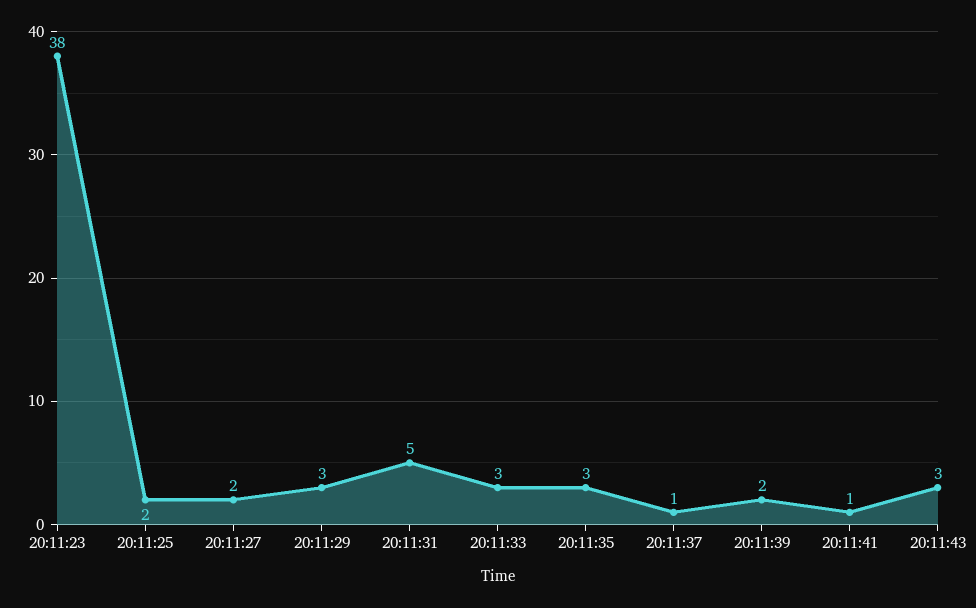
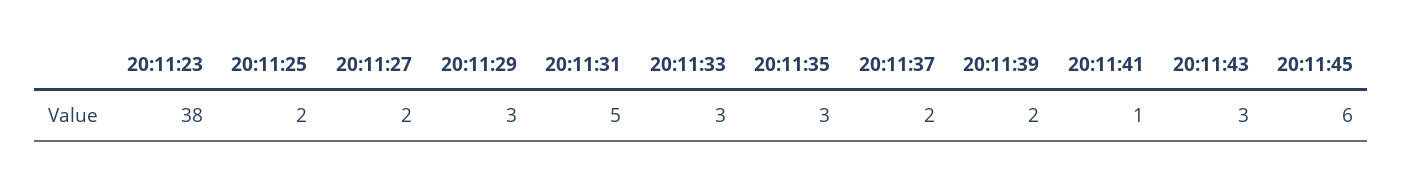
20:11:37: 1 -> 2
20:11:45: none -> 6

